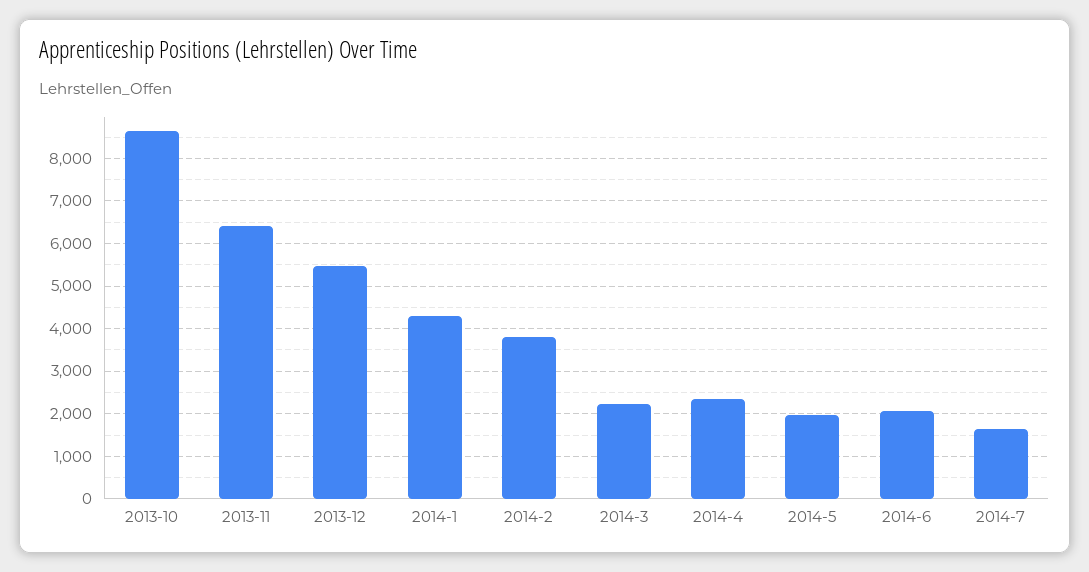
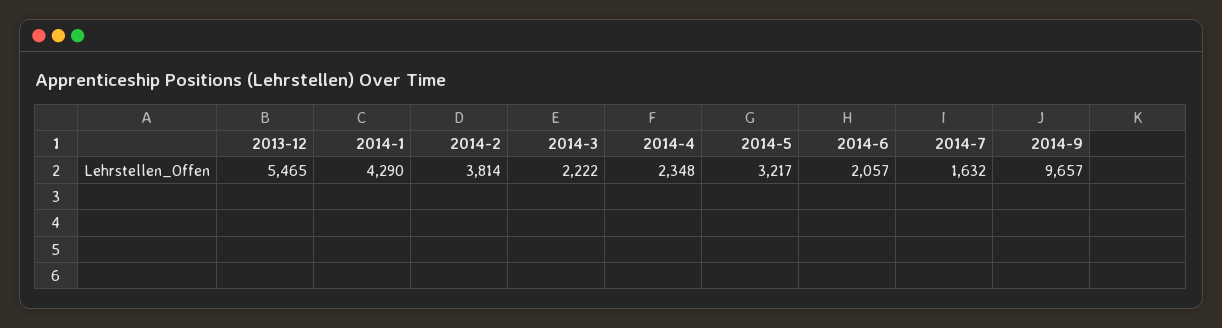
2013-10: 8600 -> none
2013-11: 6400 -> none
2014-5: 2000 -> 3217
2014-9: none -> 9657

